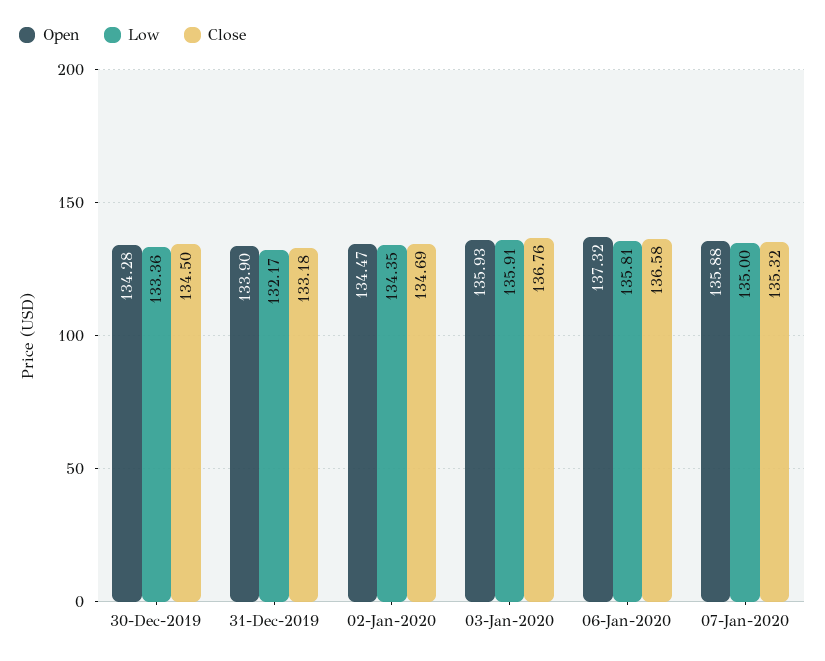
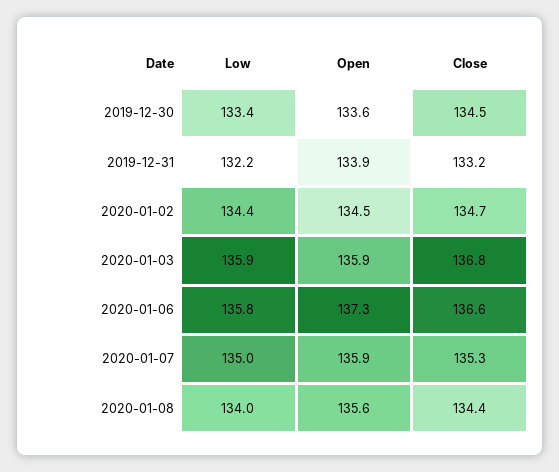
Open, 30-Dec-2019: 134.28 -> 133.6
Low, 2020-01-08: none -> 134
Open, 2020-01-08: none -> 135.6
Close, 2020-01-08: none -> 134.4

